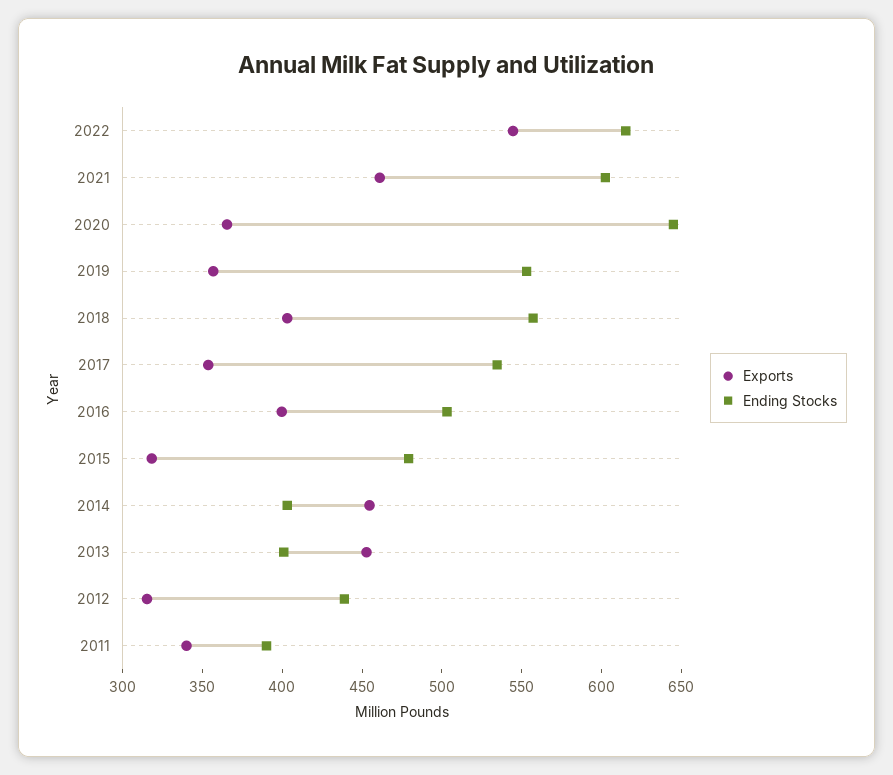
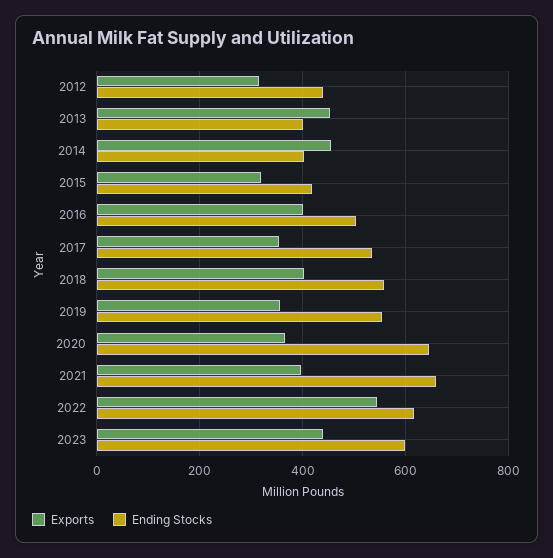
Exports, 2021: 460 -> 400
Ending Stocks, 2021: 600 -> 660
Ending Stocks, 2015: 480 -> 420
Exports, 2011: 340 -> none
Ending Stocks, 2011: 390 -> none
Exports, 2023: none -> 440
Ending Stocks, 2023: none -> 600

